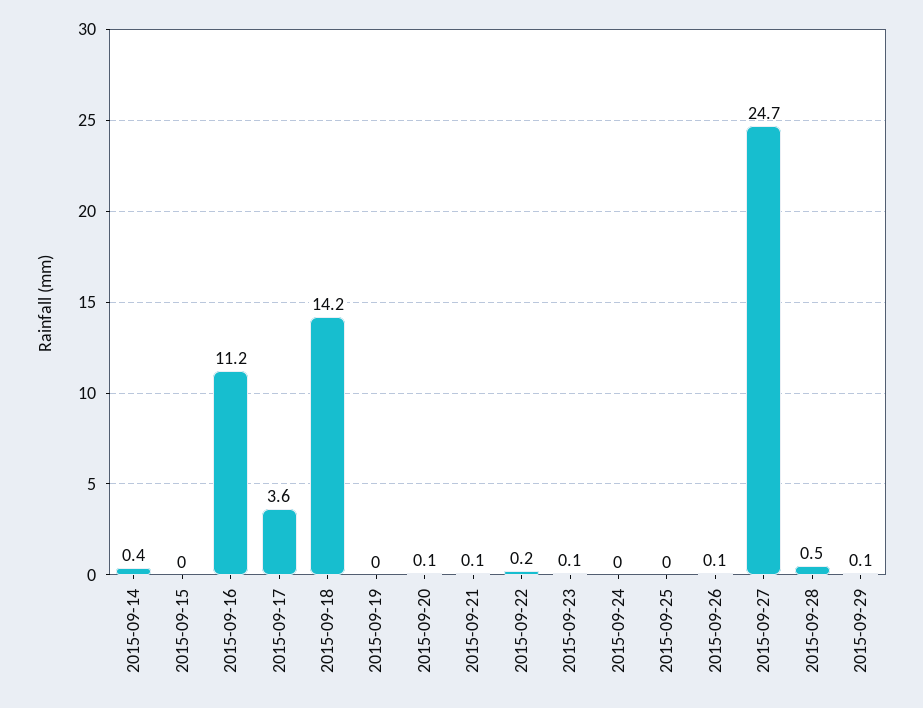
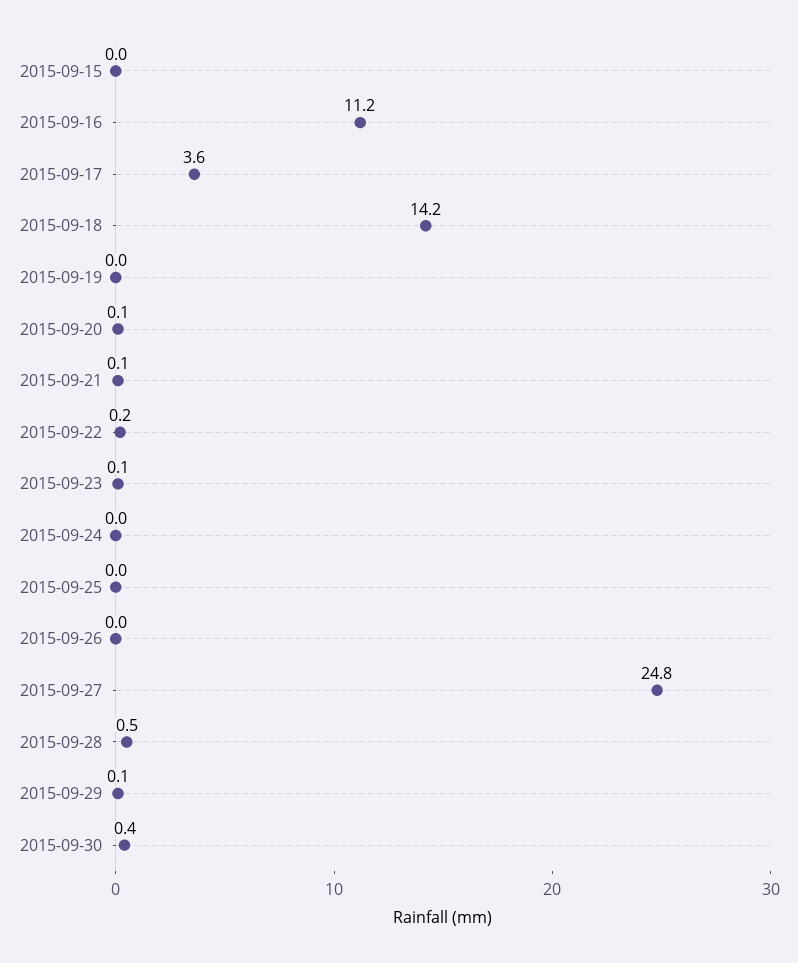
2015-09-14: 0.4 -> none
2015-09-26: 0.1 -> 0
2015-09-27: 24.7 -> 24.8
2015-09-30: none -> 0.4

